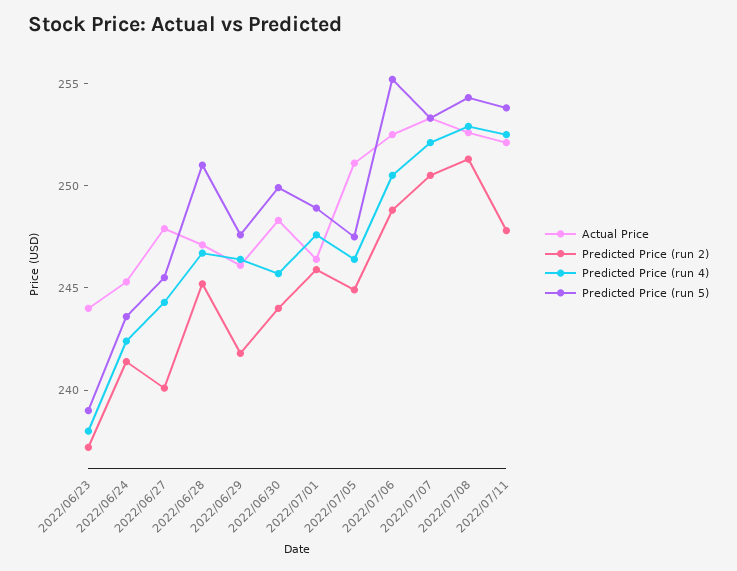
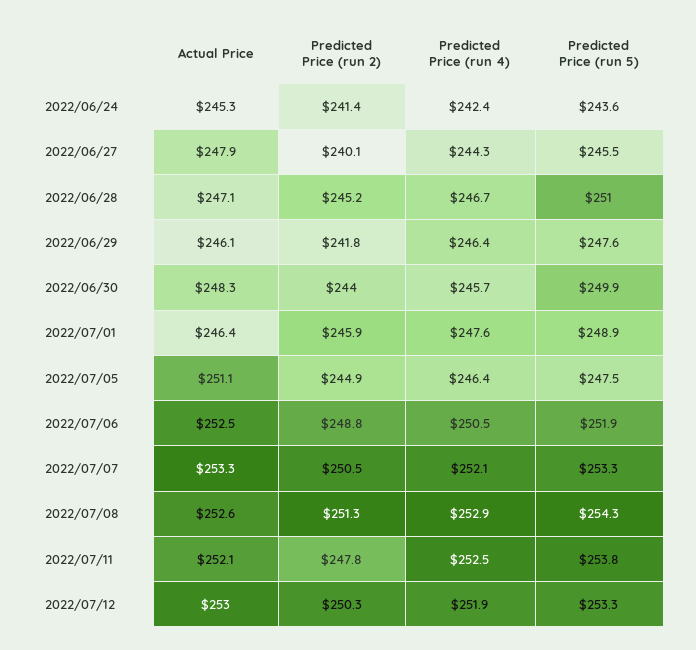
Actual Price, 2022/06/23: 244 -> none
Predicted Price (run 2), 2022/06/23: 237 -> none
Predicted Price (run 4), 2022/06/23: 238 -> none
Predicted Price (run 5), 2022/06/23: 239 -> none
Predicted Price (run 5), 2022/07/06: 255 -> 251.9
Actual Price, 2022/07/12: none -> 253
Predicted Price (run 2), 2022/07/12: none -> 250.3
Predicted Price (run 4), 2022/07/12: none -> 251.9
Predicted Price (run 5), 2022/07/12: none -> 253.3

